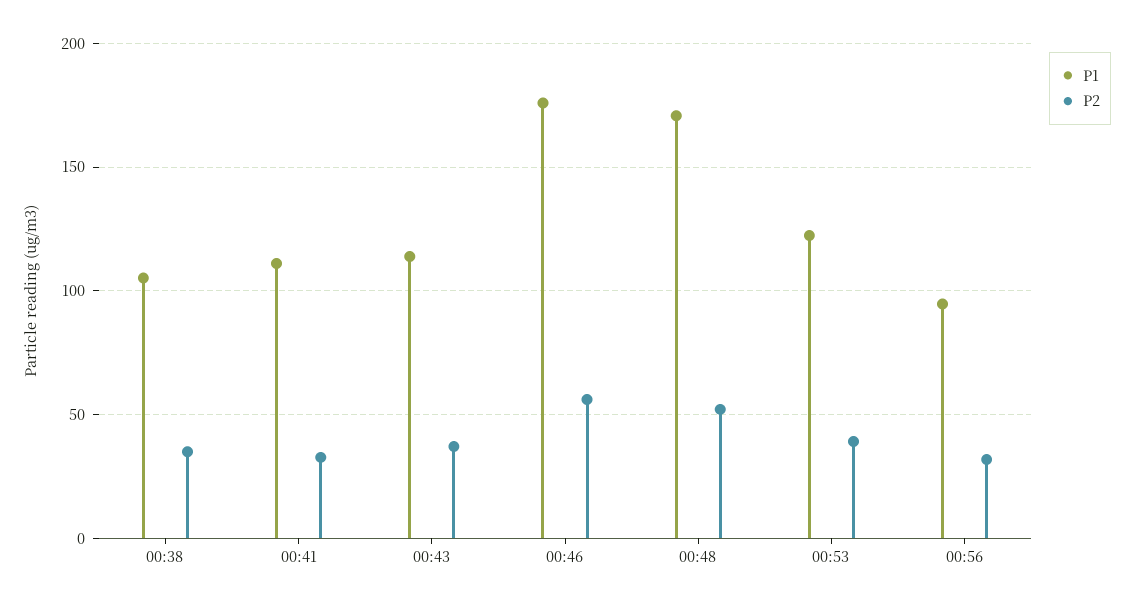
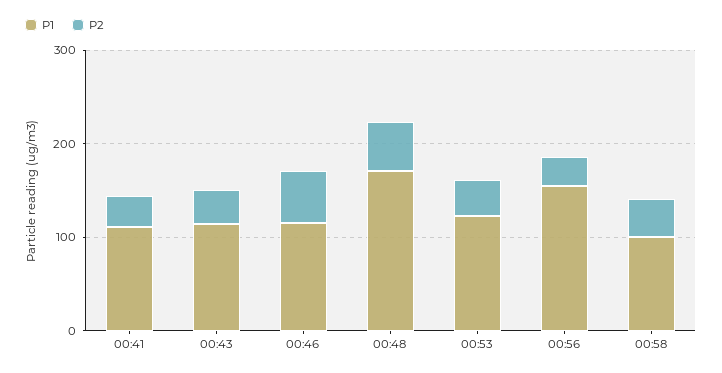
P1, 00:38: 105 -> none
P2, 00:38: 35 -> none
P1, 00:46: 175 -> 120
P1, 00:56: 95 -> 160
P1, 00:58: none -> 100
P2, 00:58: none -> 40

